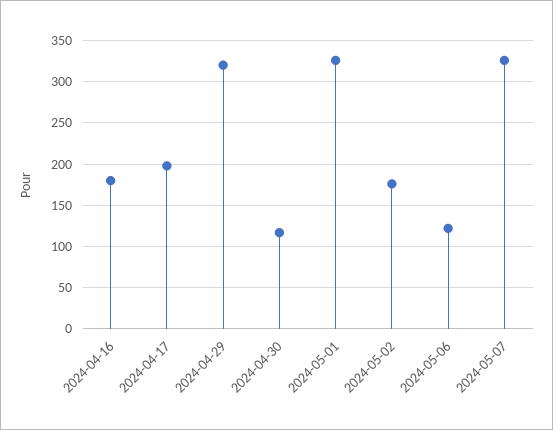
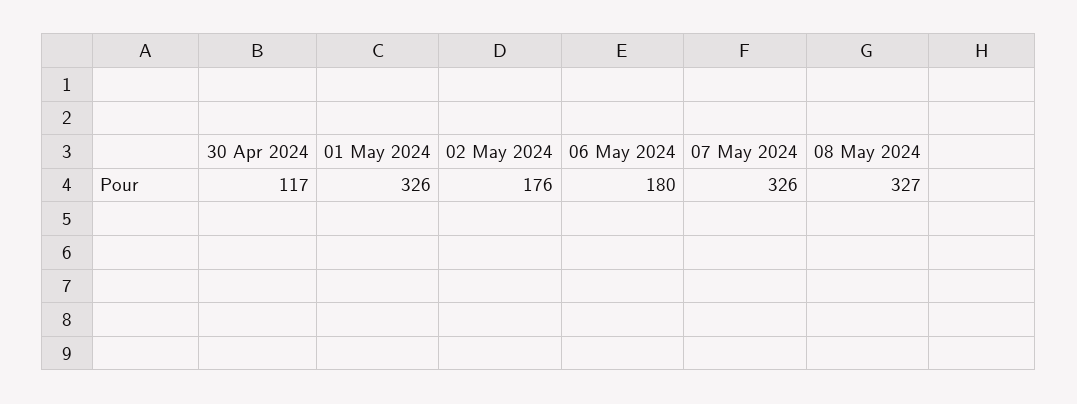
2024-04-16: 180 -> none
2024-04-17: 200 -> none
2024-04-29: 320 -> none
2024-05-06: 120 -> 180
08 May 2024: none -> 327

